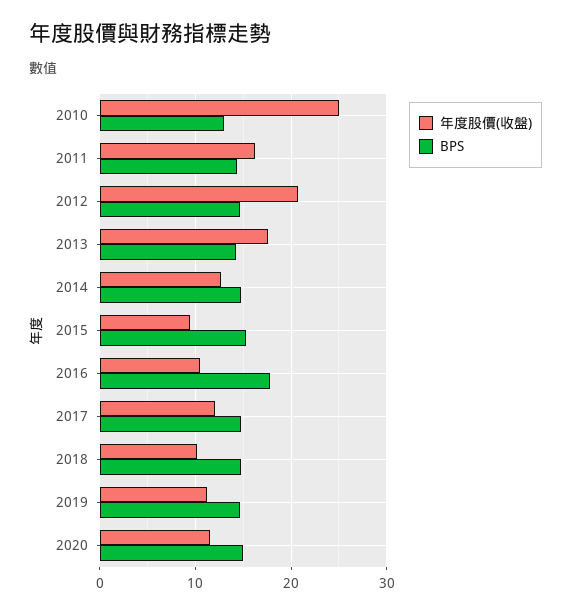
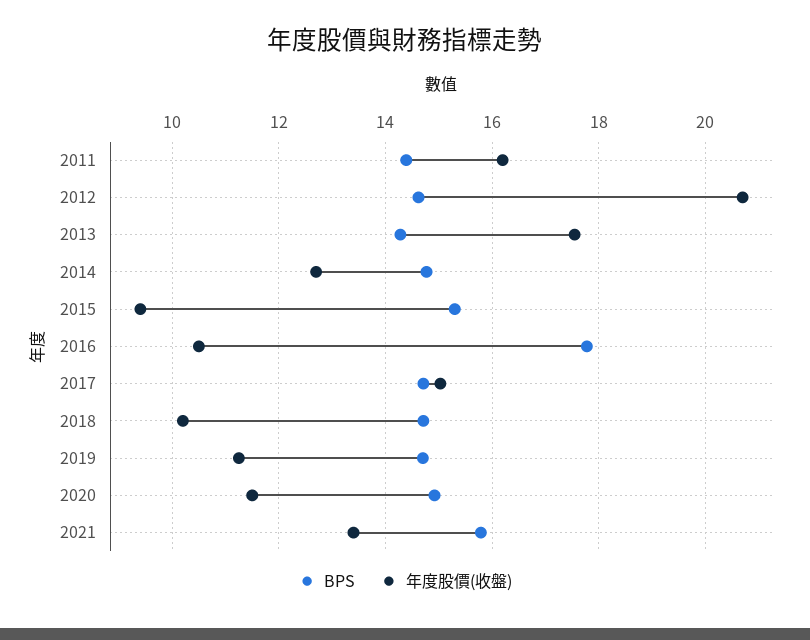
年度股價(收盤), 2010: 25 -> none
BPS, 2010: 13 -> none
年度股價(收盤), 2017: 12 -> 15
BPS, 2021: none -> 15.8
年度股價(收盤), 2021: none -> 13.4

